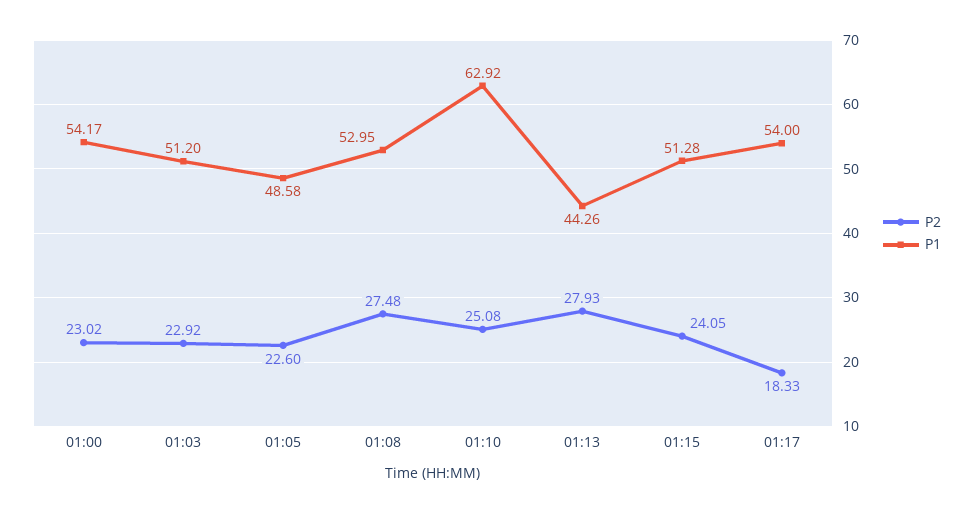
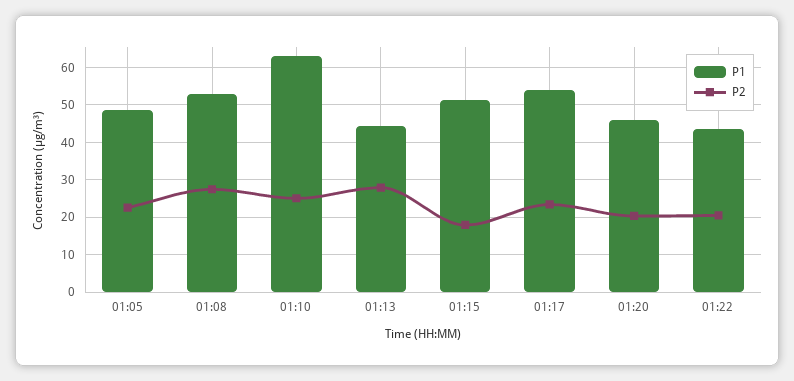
P2, 01:00: 23.02 -> none
P1, 01:00: 54.17 -> none
P2, 01:03: 22.92 -> none
P1, 01:03: 51.2 -> none
P2, 01:15: 24.05 -> 18
P2, 01:17: 18.33 -> 24
P1, 01:20: none -> 46
P2, 01:20: none -> 20
P1, 01:22: none -> 44
P2, 01:22: none -> 20

